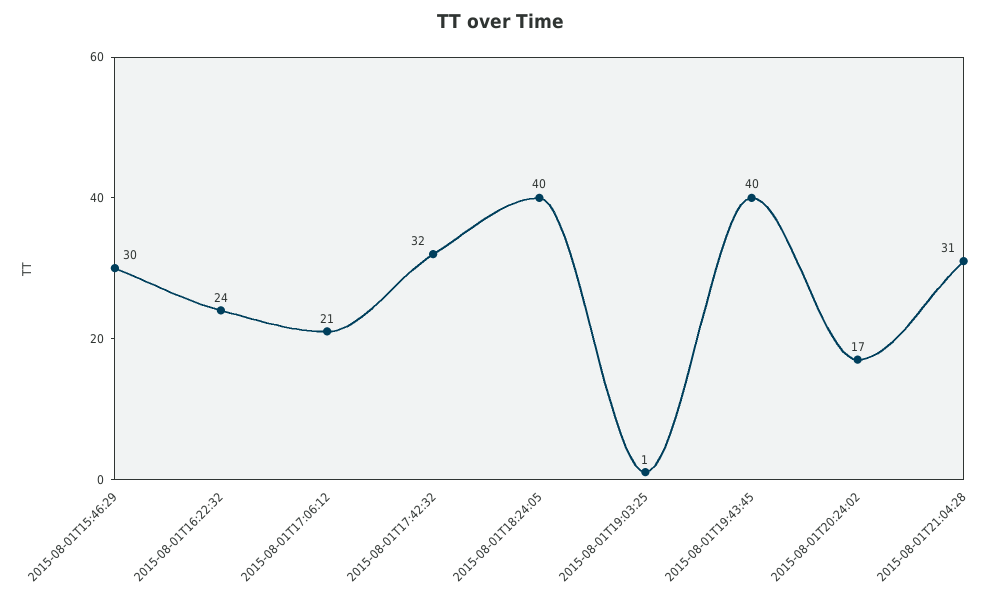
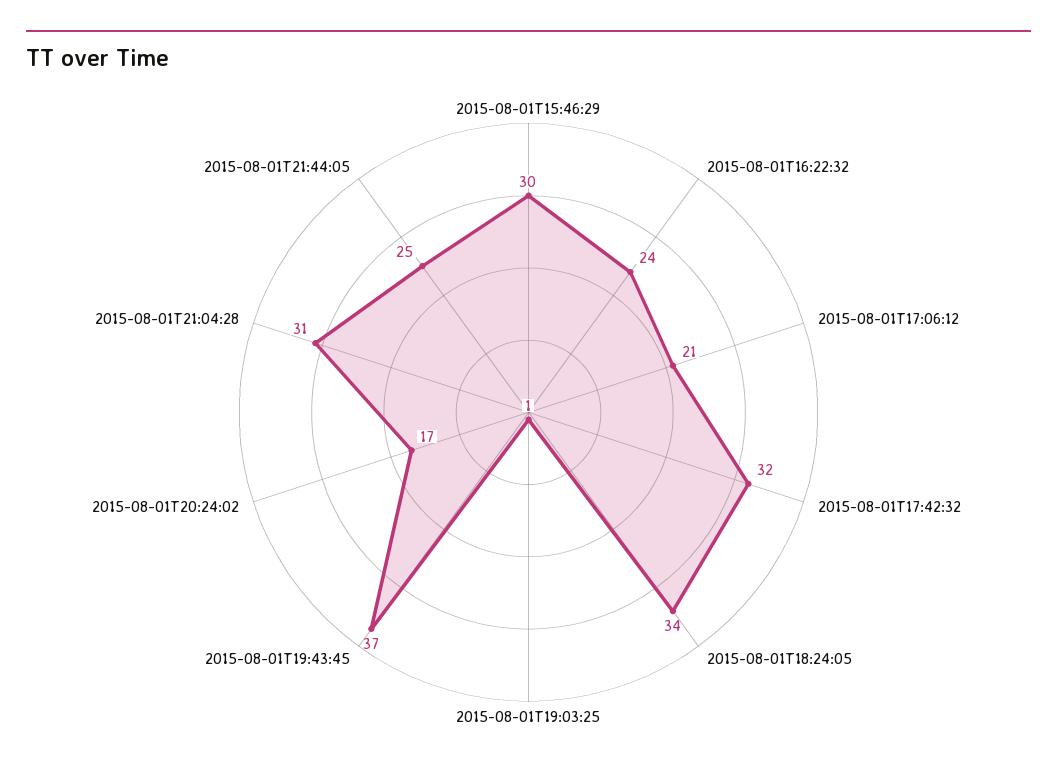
2015-08-01T18:24:05: 40 -> 34
2015-08-01T19:43:45: 40 -> 37
2015-08-01T21:44:05: none -> 25

